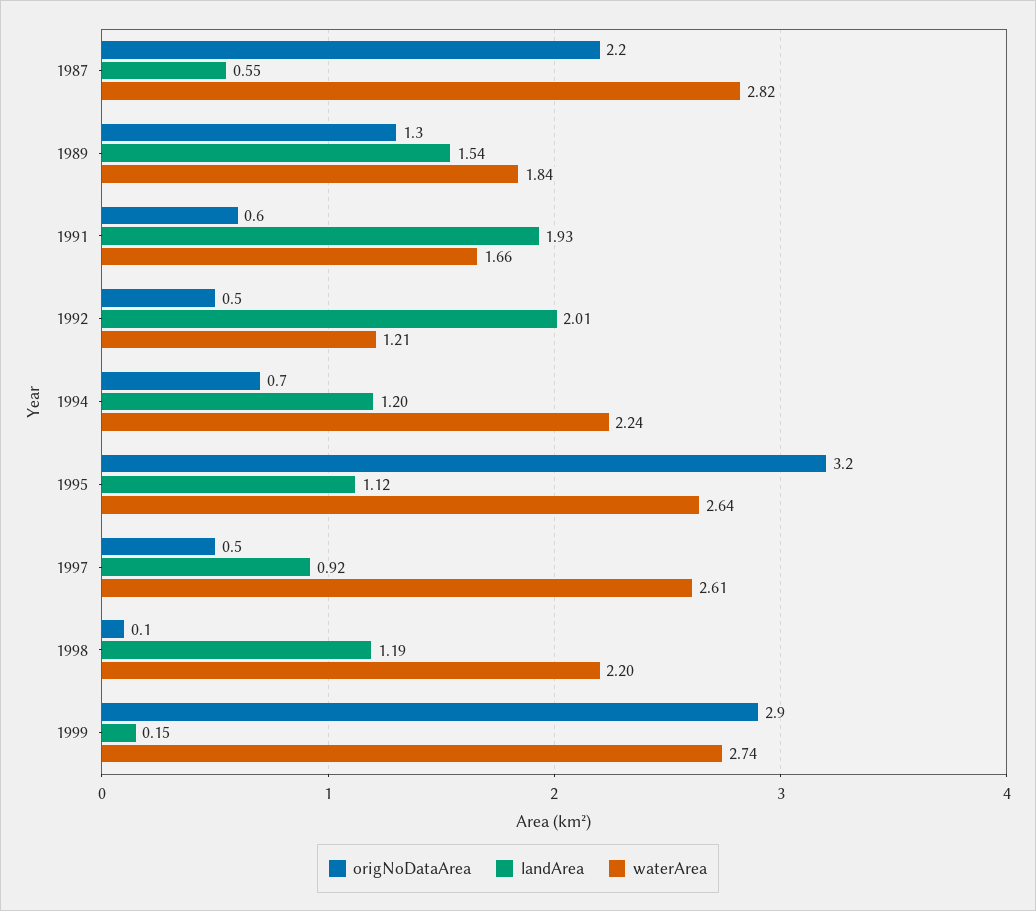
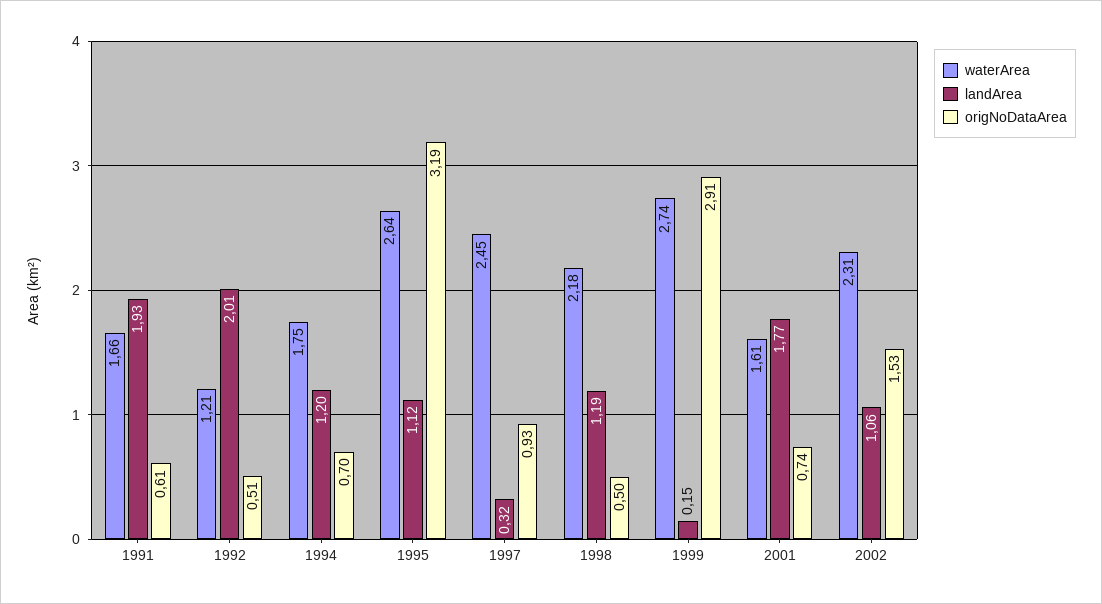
origNoDataArea, 1987: 2.2 -> none
landArea, 1987: 0.55 -> none
waterArea, 1987: 2.82 -> none
origNoDataArea, 1989: 1.3 -> none
landArea, 1989: 1.54 -> none
waterArea, 1989: 1.84 -> none
waterArea, 1994: 2.24 -> 1.75
origNoDataArea, 1997: 0.5 -> 0.93
landArea, 1997: 0.92 -> 0.32
waterArea, 1997: 2.61 -> 2.45
origNoDataArea, 1998: 0.1 -> 0.5
waterArea, 1998: 2.2 -> 2.18
waterArea, 2001: none -> 1.61
landArea, 2001: none -> 1.77
origNoDataArea, 2001: none -> 0.74
waterArea, 2002: none -> 2.31
landArea, 2002: none -> 1.06
origNoDataArea, 2002: none -> 1.53

